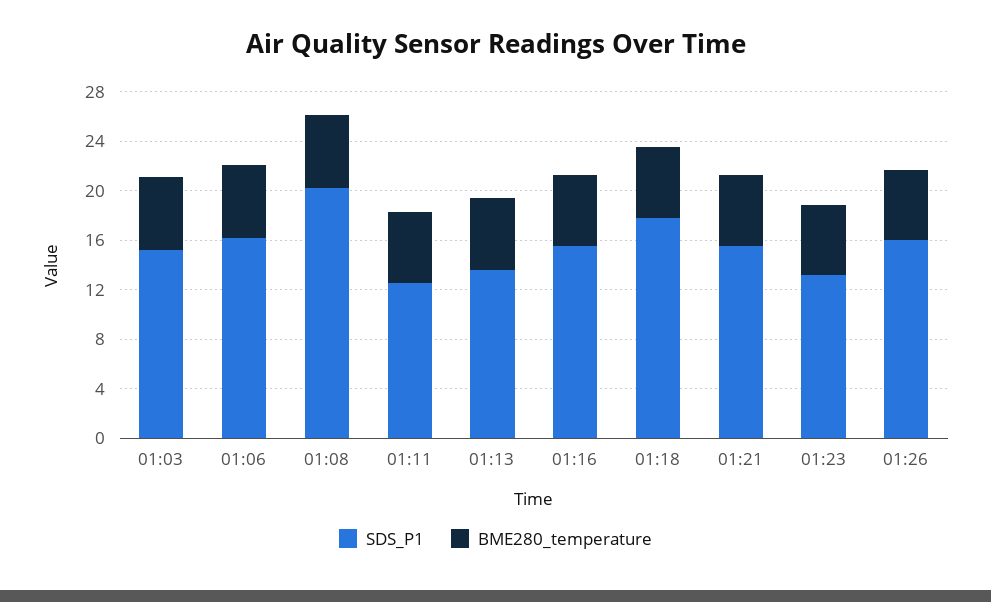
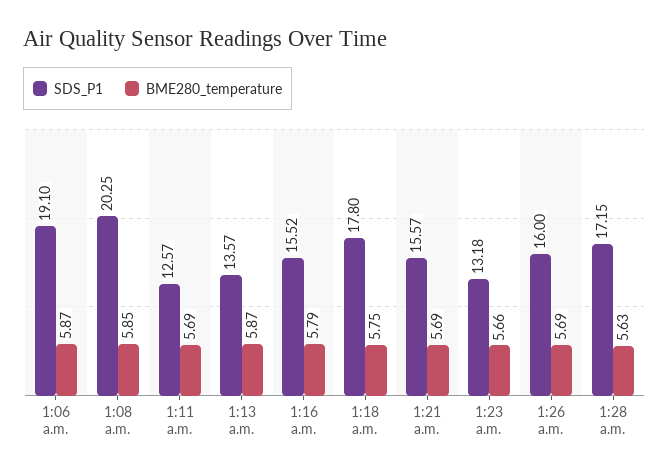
SDS_P1, 01:03: 15 -> none
BME280_temperature, 01:03: 6 -> none
SDS_P1, 01:06: 16 -> 19.1
SDS_P1, 1:28 a.m.: none -> 17.15
BME280_temperature, 1:28 a.m.: none -> 5.63

